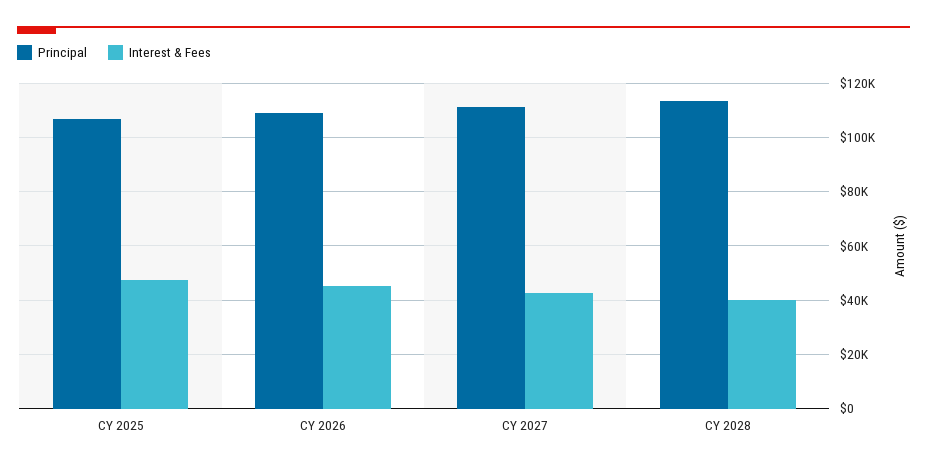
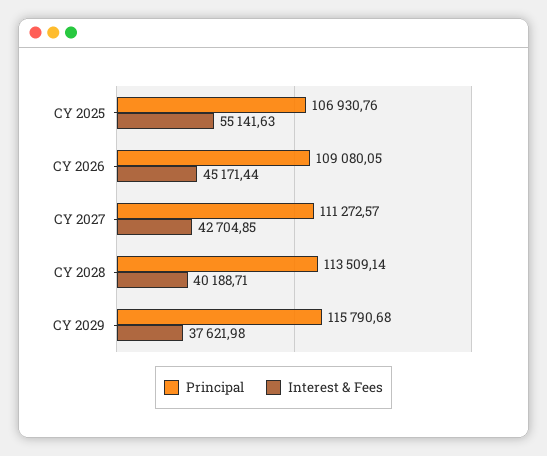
Interest & Fees, CY 2025: 47500 -> 55141.63
Principal, CY 2029: none -> 115790.68
Interest & Fees, CY 2029: none -> 37621.98

